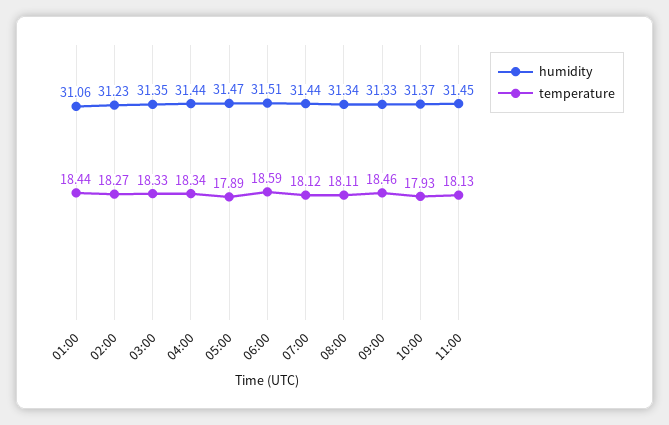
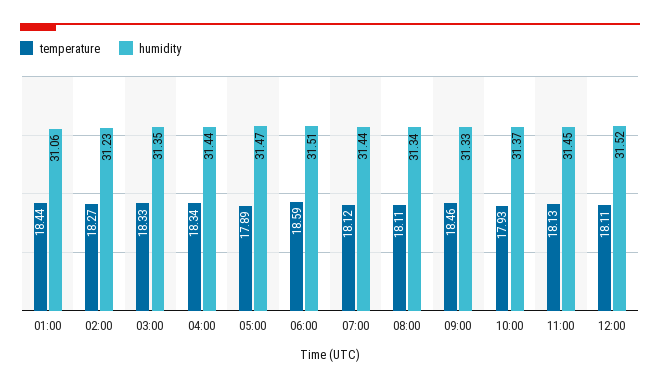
temperature, 12:00: none -> 18.11
humidity, 12:00: none -> 31.52

